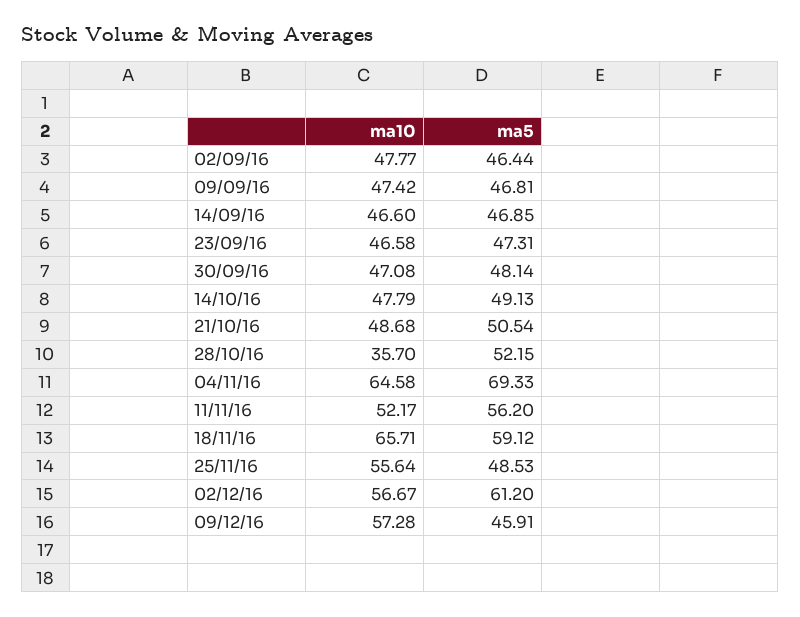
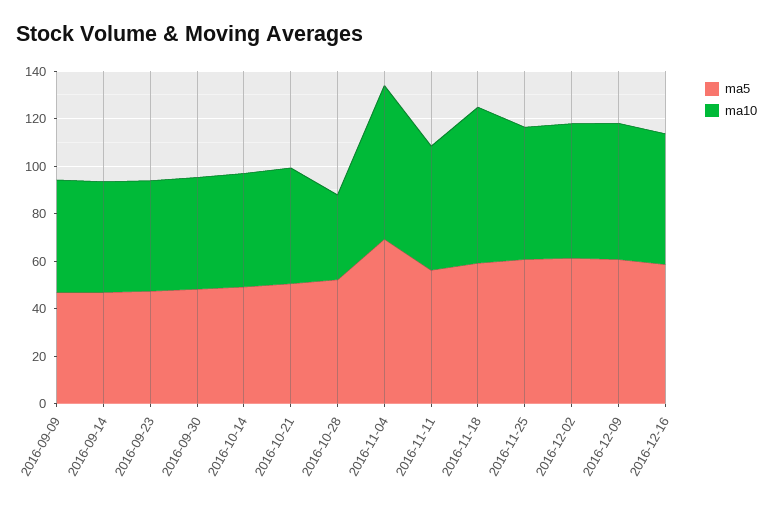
ma10, 02/09/16: 47.77 -> none
ma5, 02/09/16: 46.44 -> none
ma5, 25/11/16: 48.53 -> 60
ma5, 09/12/16: 45.91 -> 60
ma5, 2016-12-16: none -> 60
ma10, 2016-12-16: none -> 55

